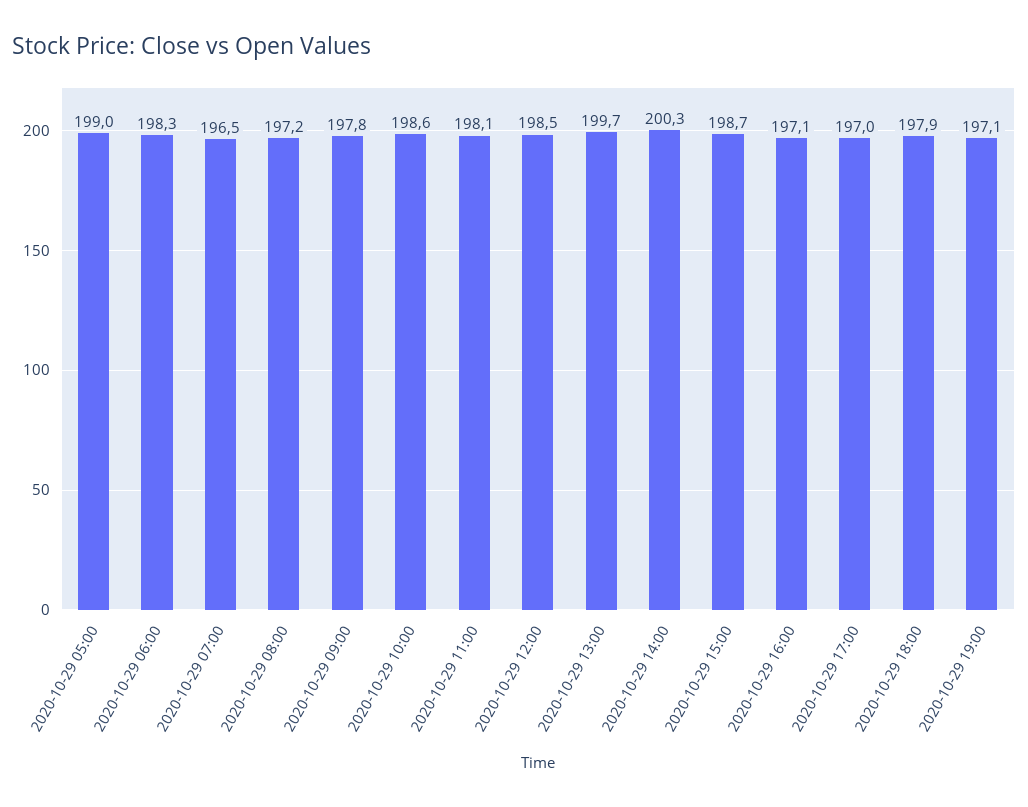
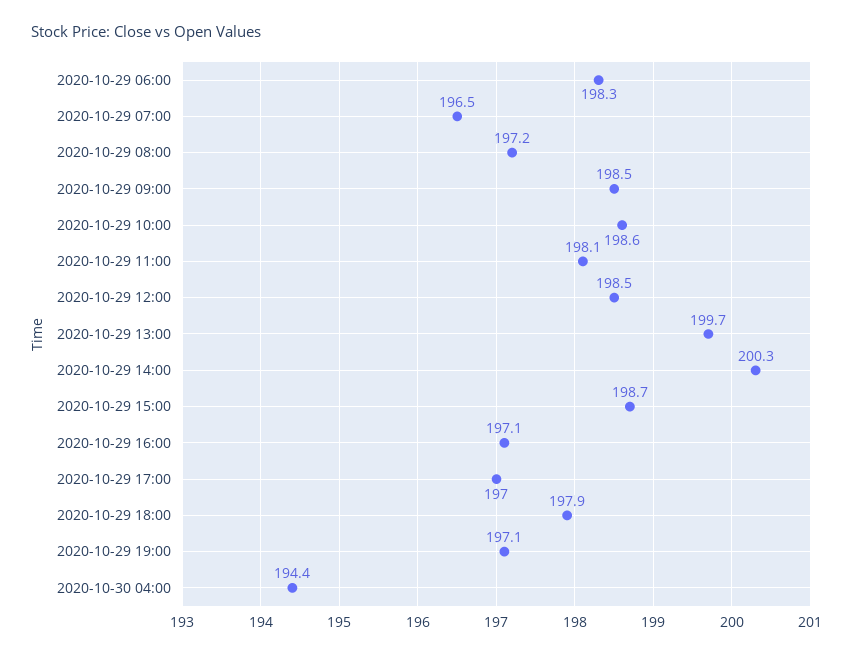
2020-10-29 05:00: 199 -> none
2020-10-29 09:00: 197.8 -> 198.5
2020-10-30 04:00: none -> 194.4

